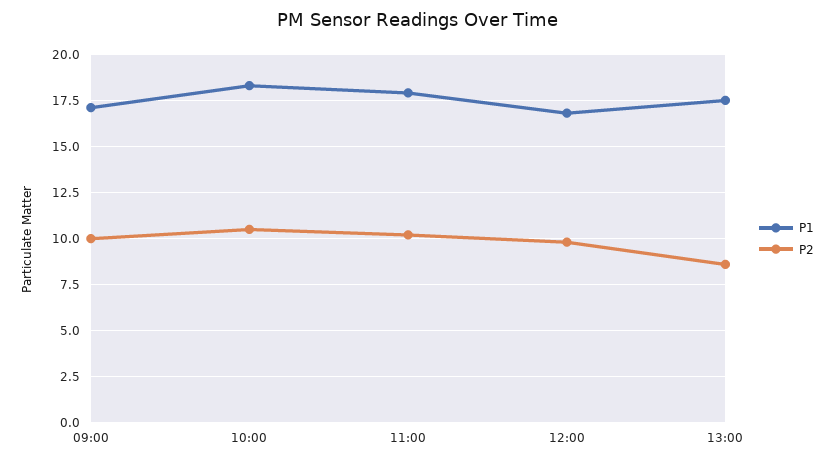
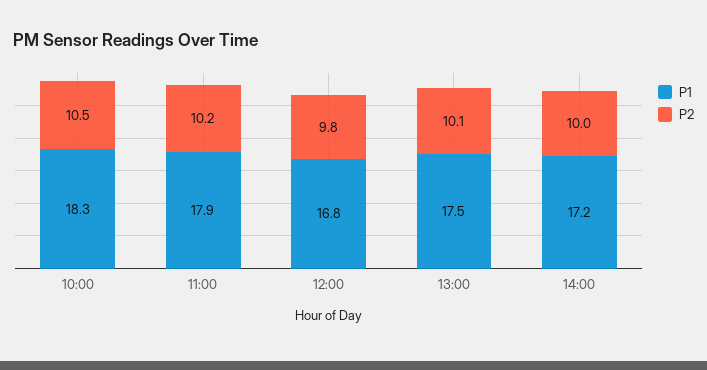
P1, 09:00: 17 -> none
P2, 09:00: 10 -> none
P2, 13:00: 8.5 -> 10.1
P1, 14:00: none -> 17.2
P2, 14:00: none -> 10

